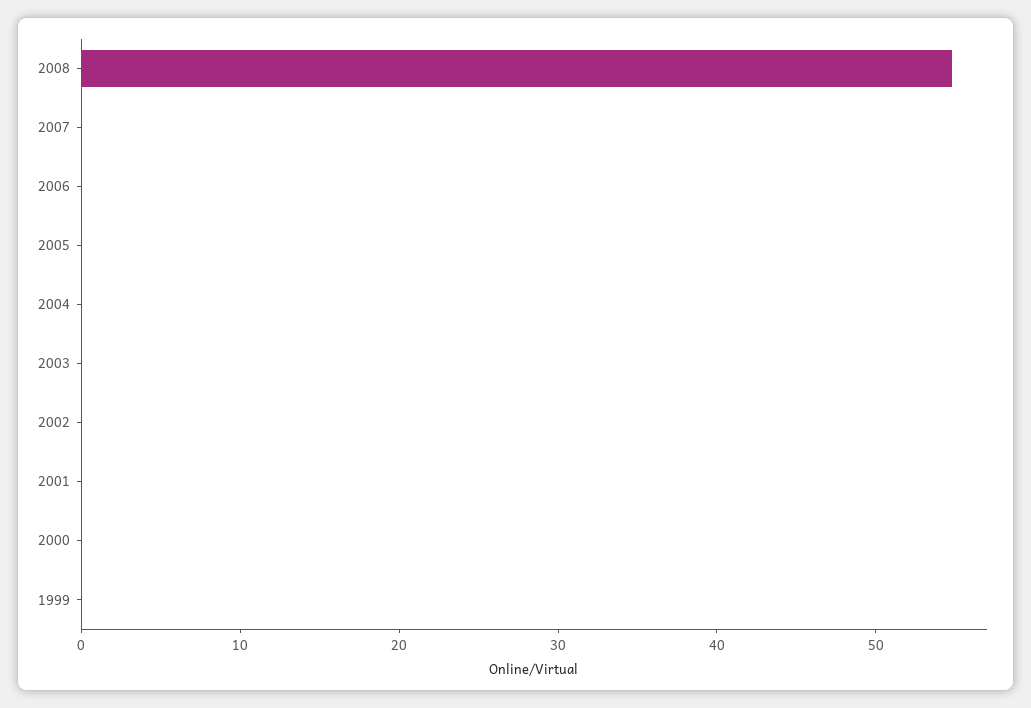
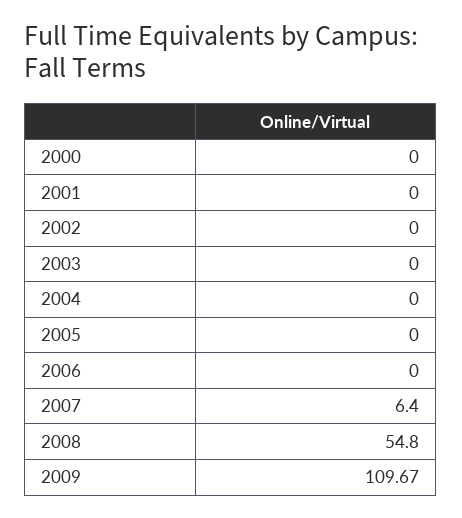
2007: 0 -> 6.4
1999: 0 -> none
2009: none -> 109.67

